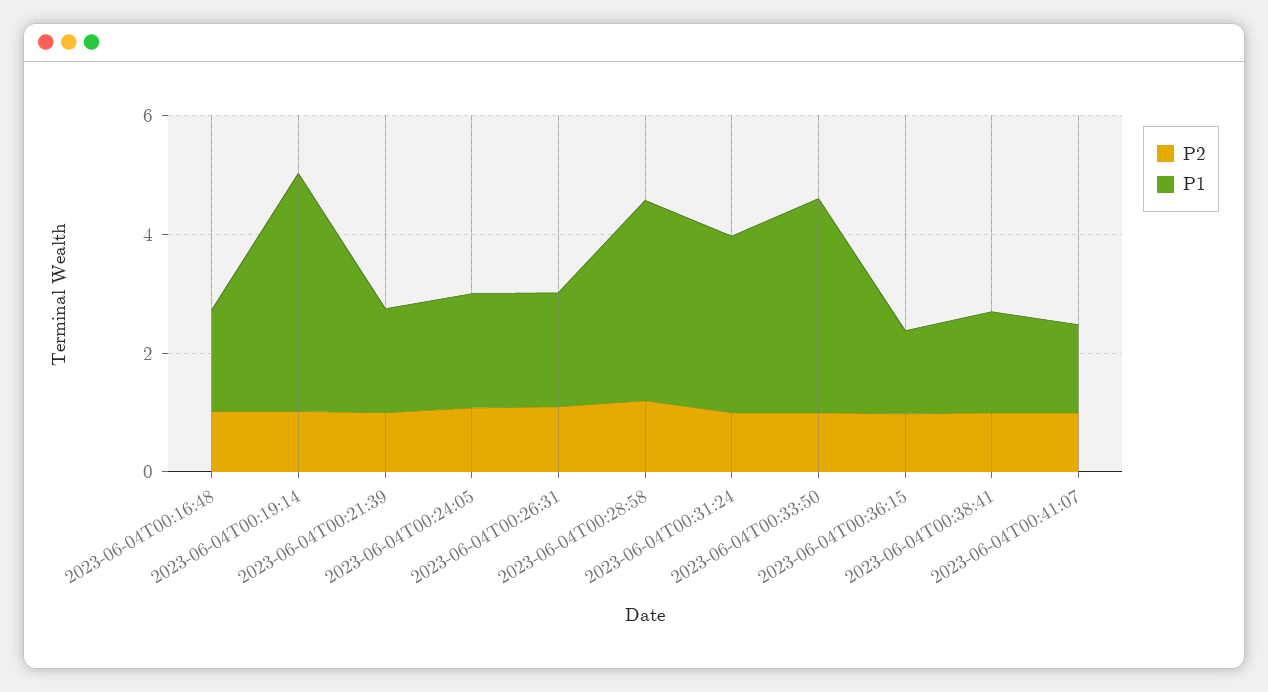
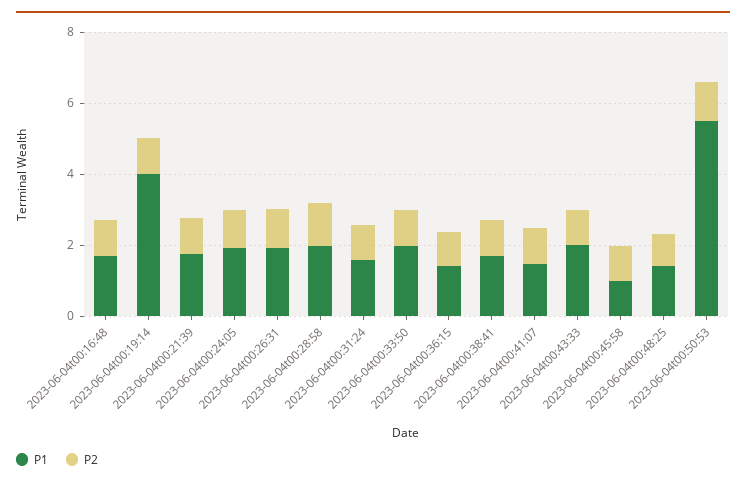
P1, 2023-06-04T00:28:58: 3.5 -> 2
P1, 2023-06-04T00:31:24: 3 -> 1.5
P1, 2023-06-04T00:33:50: 3.5 -> 2
P1, 2023-06-04t00:43:33: none -> 2
P2, 2023-06-04t00:43:33: none -> 1
P1, 2023-06-04t00:45:58: none -> 1
P2, 2023-06-04t00:45:58: none -> 1
P1, 2023-06-04t00:48:25: none -> 1.5
P2, 2023-06-04t00:48:25: none -> 1
P1, 2023-06-04t00:50:53: none -> 5.5
P2, 2023-06-04t00:50:53: none -> 1

